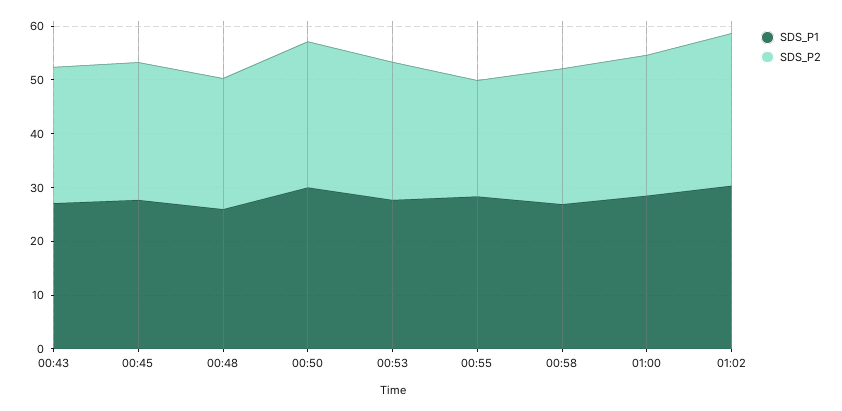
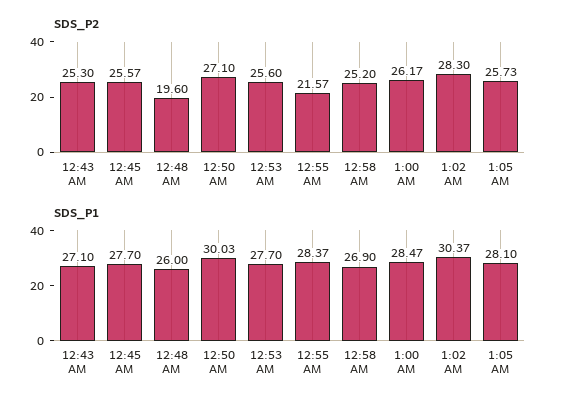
SDS_P2, 00:48: 24 -> 19.6
SDS_P2, 1:05 AM: none -> 25.73
SDS_P1, 1:05 AM: none -> 28.1

